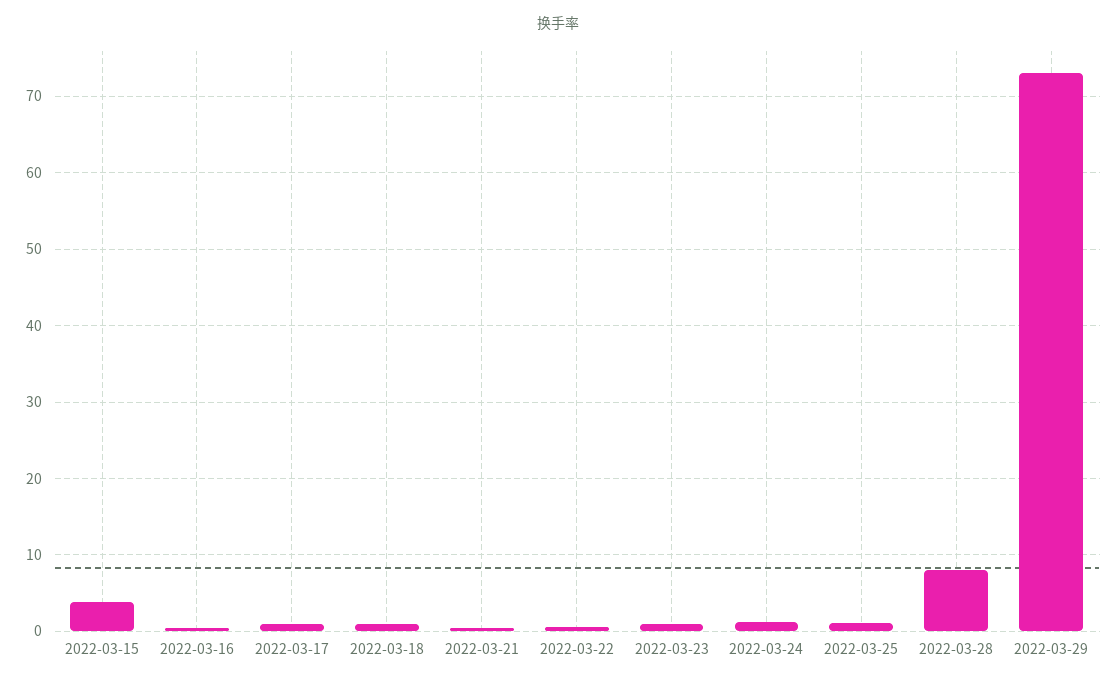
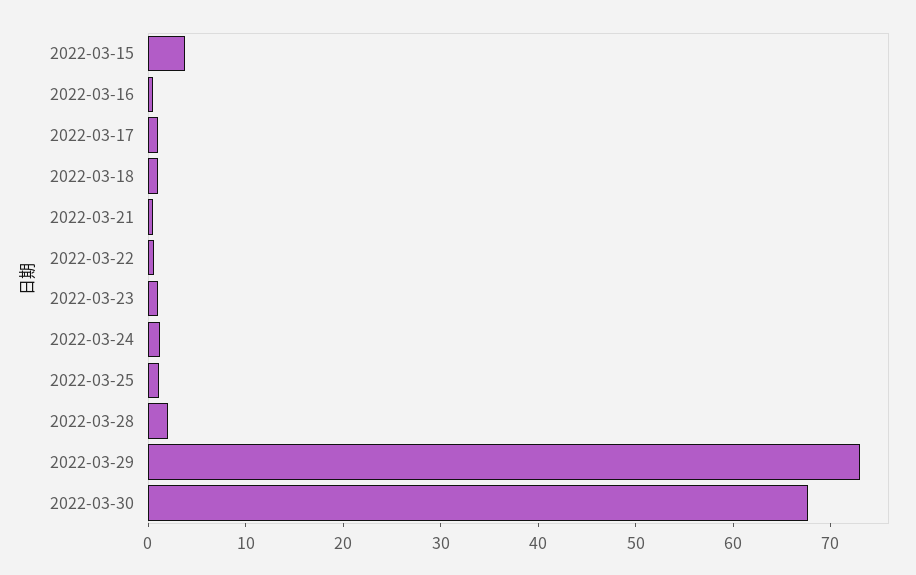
2022-03-28: 8 -> 2
2022-03-30: none -> 68

